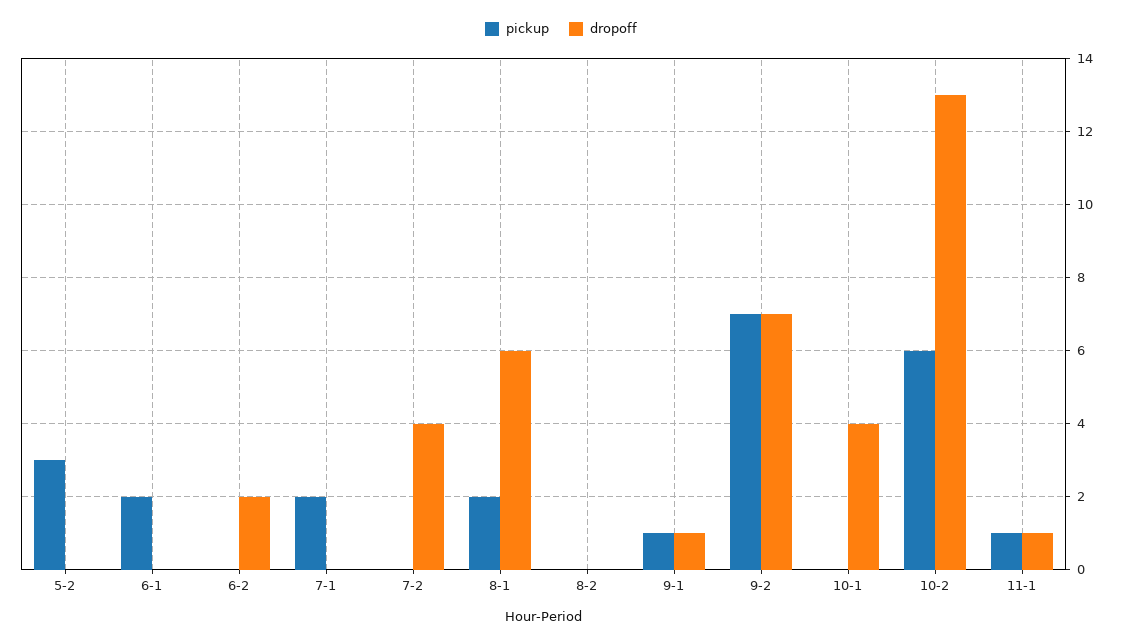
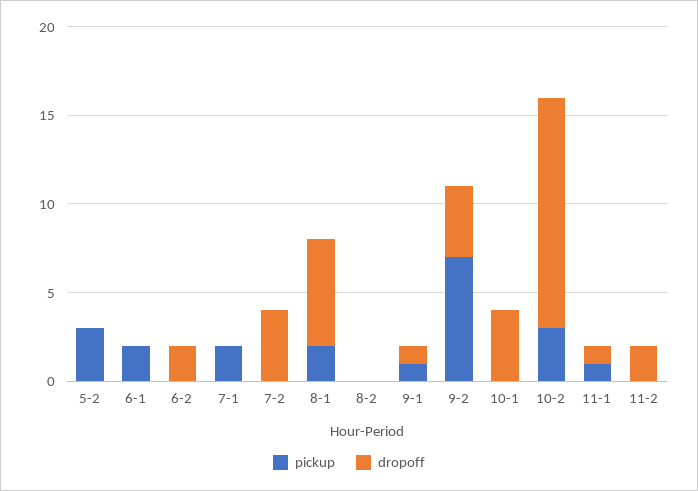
dropoff, 9-2: 7 -> 4
pickup, 10-2: 6 -> 3
pickup, 11-2: none -> 0
dropoff, 11-2: none -> 2

